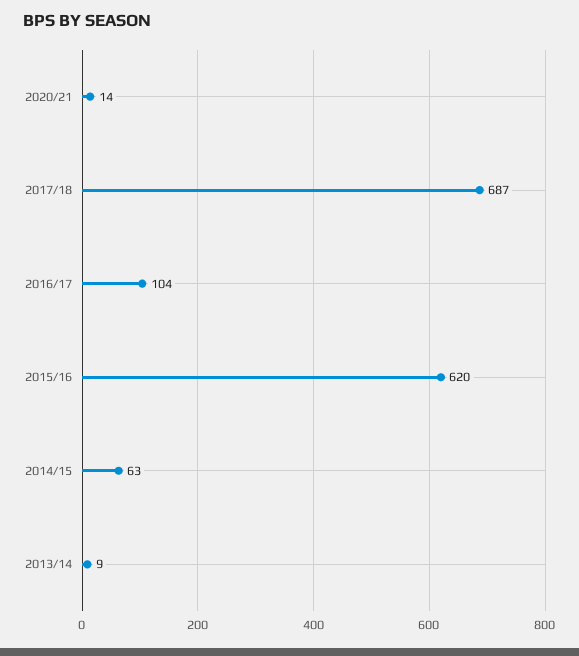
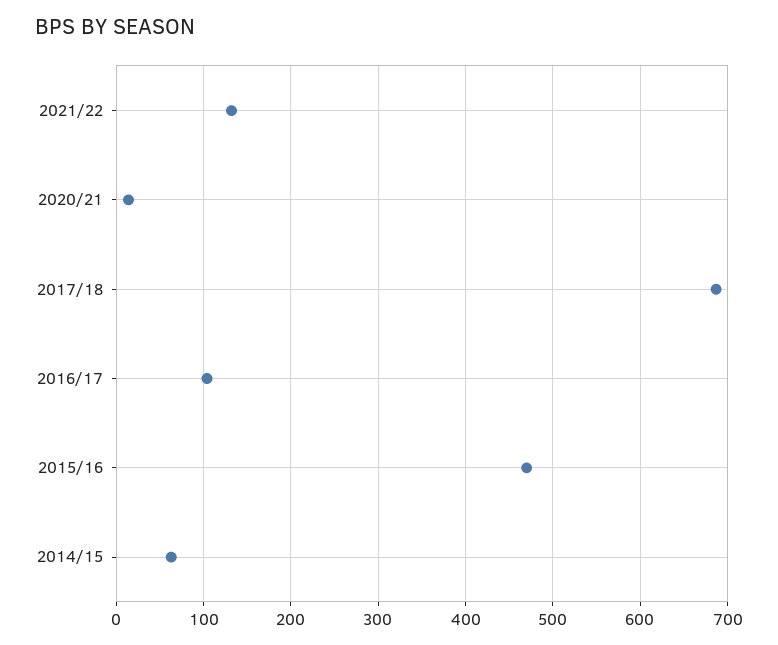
2015/16: 620 -> 470
2013/14: 9 -> none
2021/22: none -> 130

